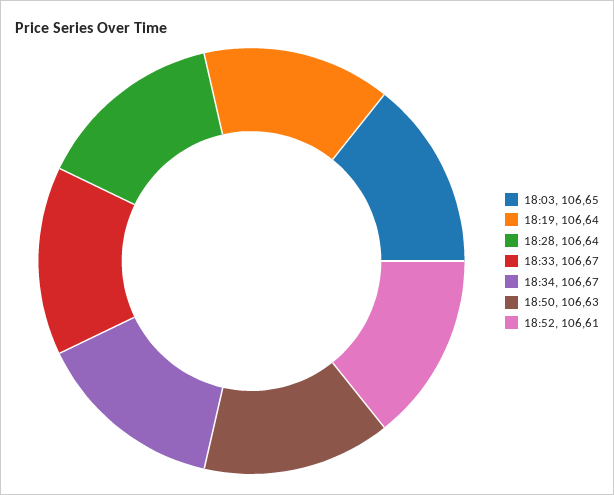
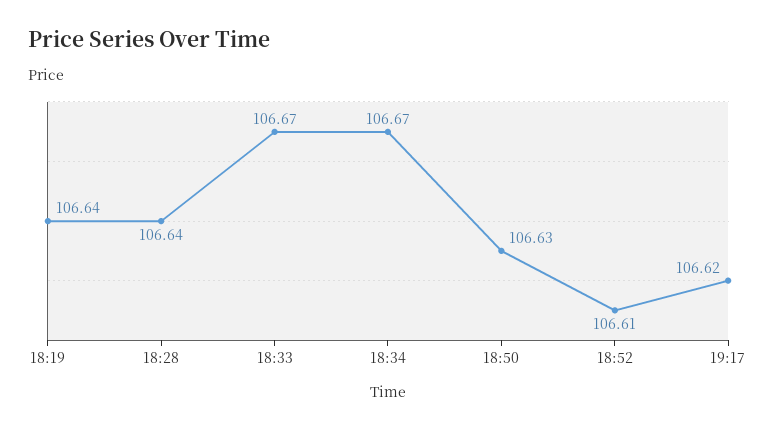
18:03: 106.65 -> none
19:17: none -> 106.62

